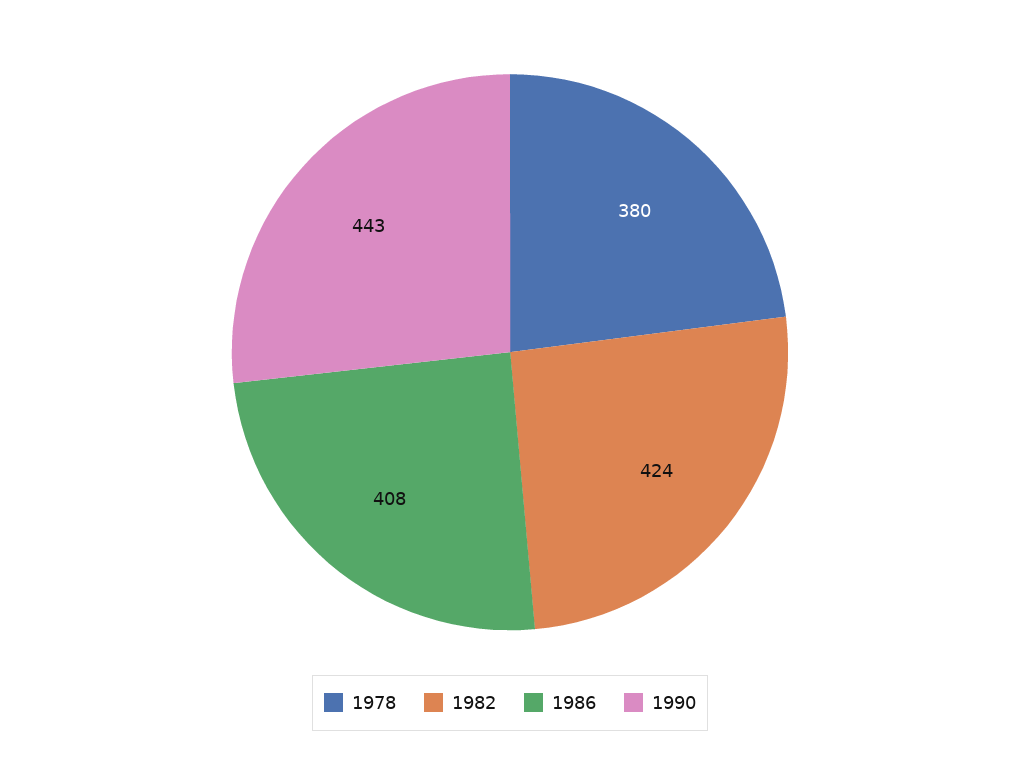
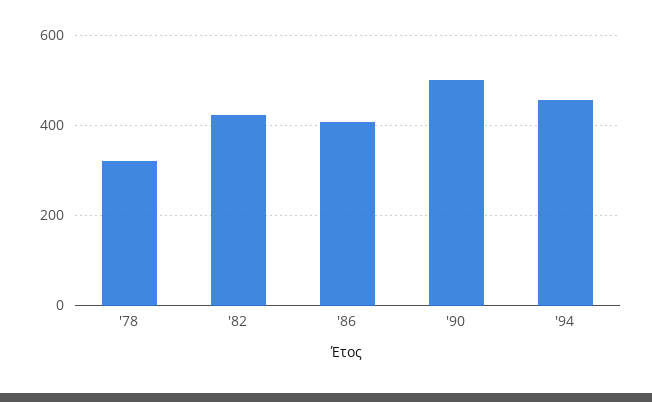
1978: 380 -> 320
1990: 443 -> 500
'94: none -> 460

